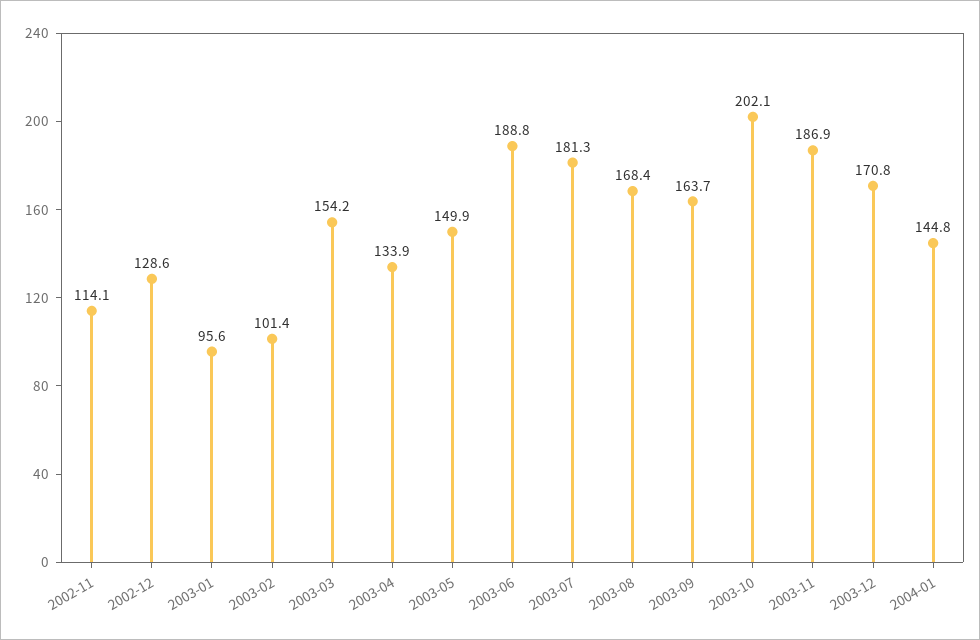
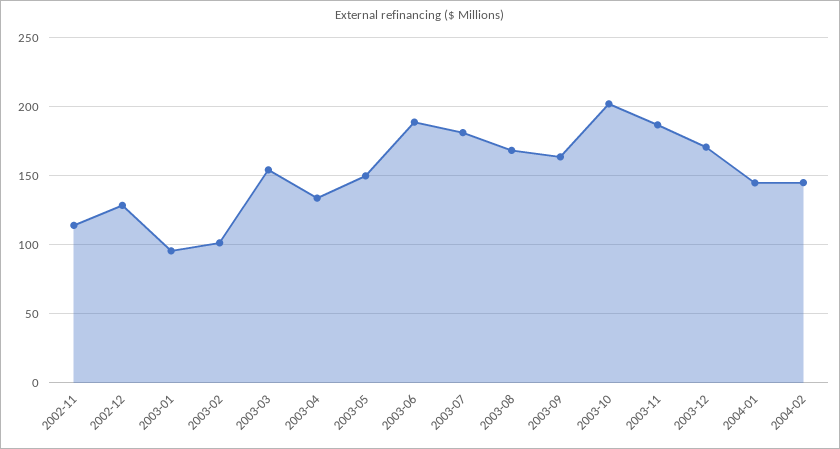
2004-02: none -> 145

